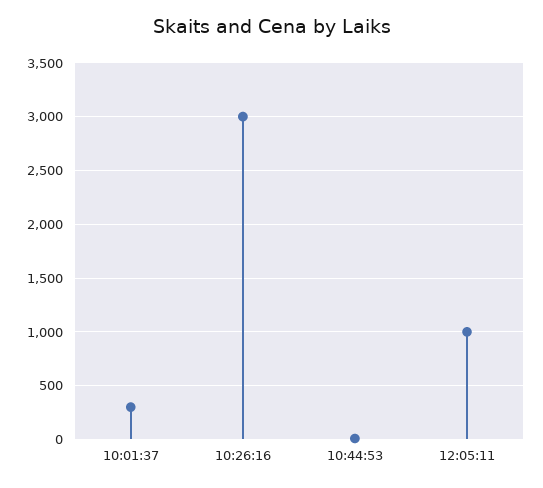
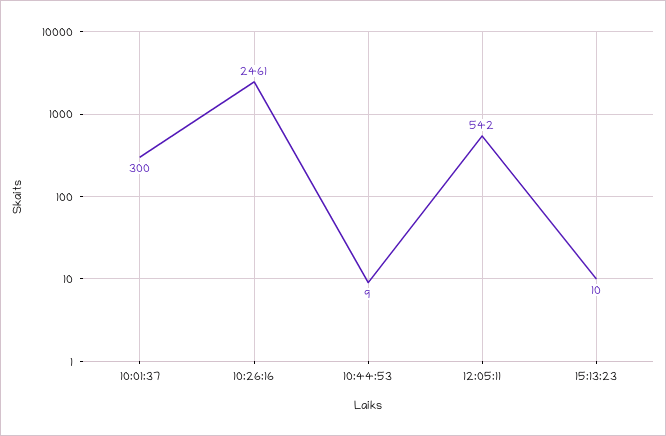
10:26:16: 3000 -> 2461
12:05:11: 1000 -> 542
15:13:23: none -> 10

